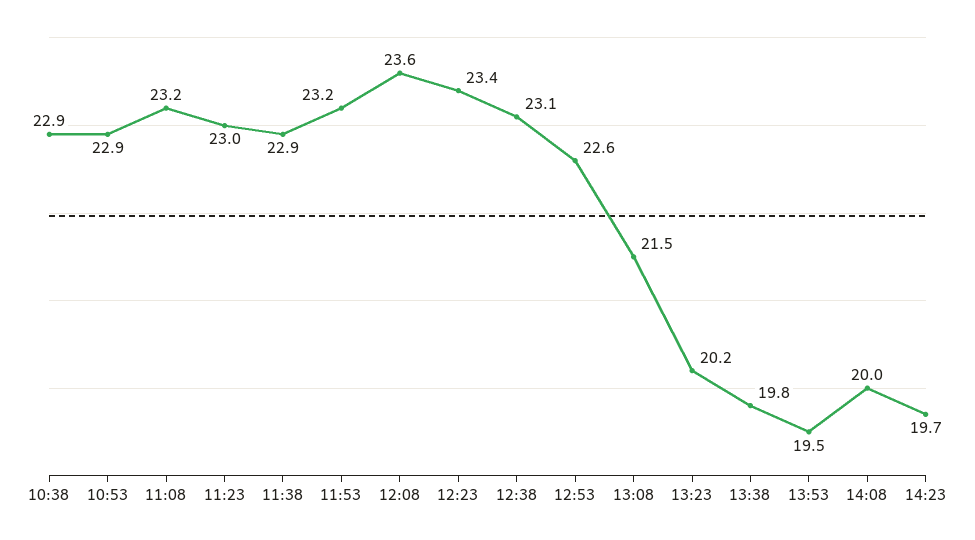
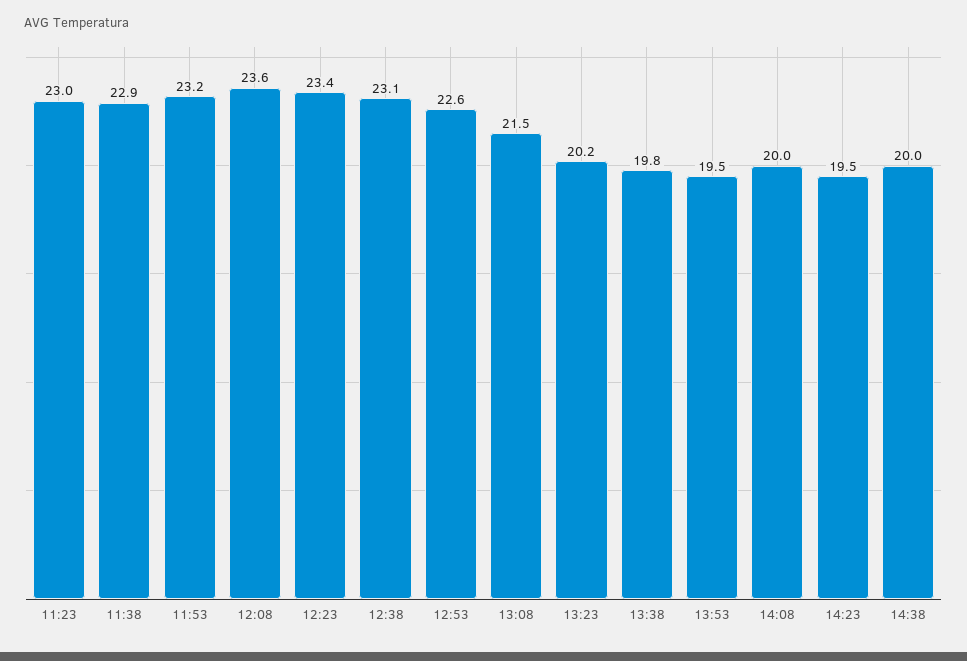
10:38: 22.9 -> none
10:53: 22.9 -> none
11:08: 23.2 -> none
14:23: 19.7 -> 19.5
14:38: none -> 20

